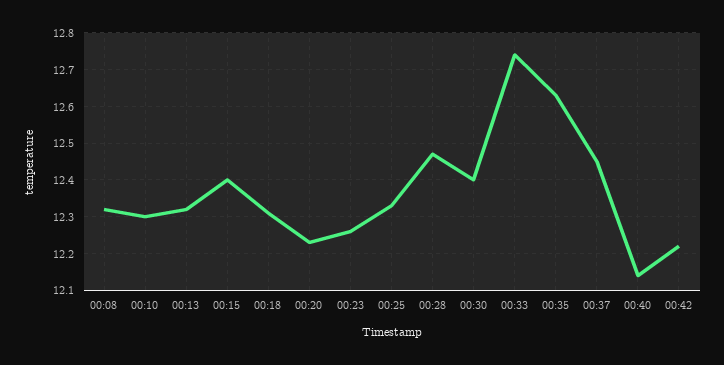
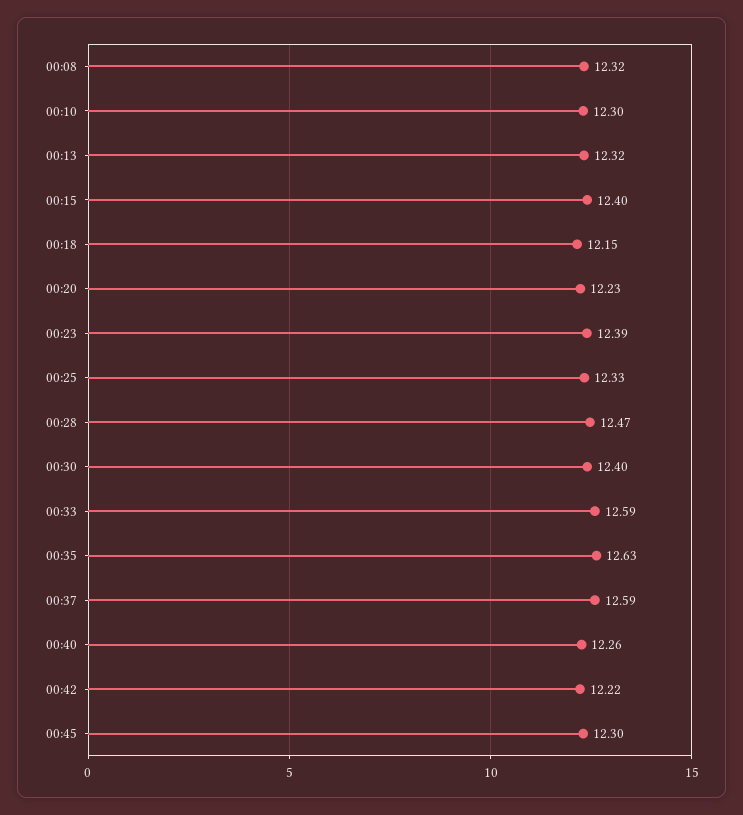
00:18: 12.3 -> 12.15
00:23: 12.25 -> 12.39
00:33: 12.75 -> 12.59
00:37: 12.45 -> 12.59
00:40: 12.15 -> 12.26
00:45: none -> 12.3

